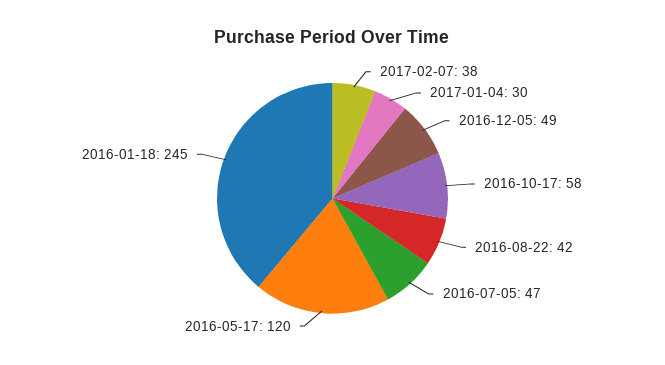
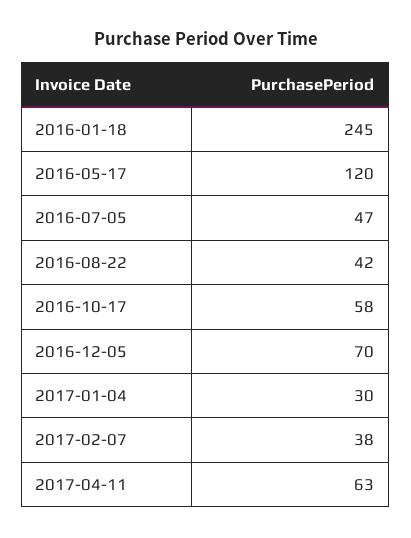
2016-12-05: 49 -> 70
2017-04-11: none -> 63

